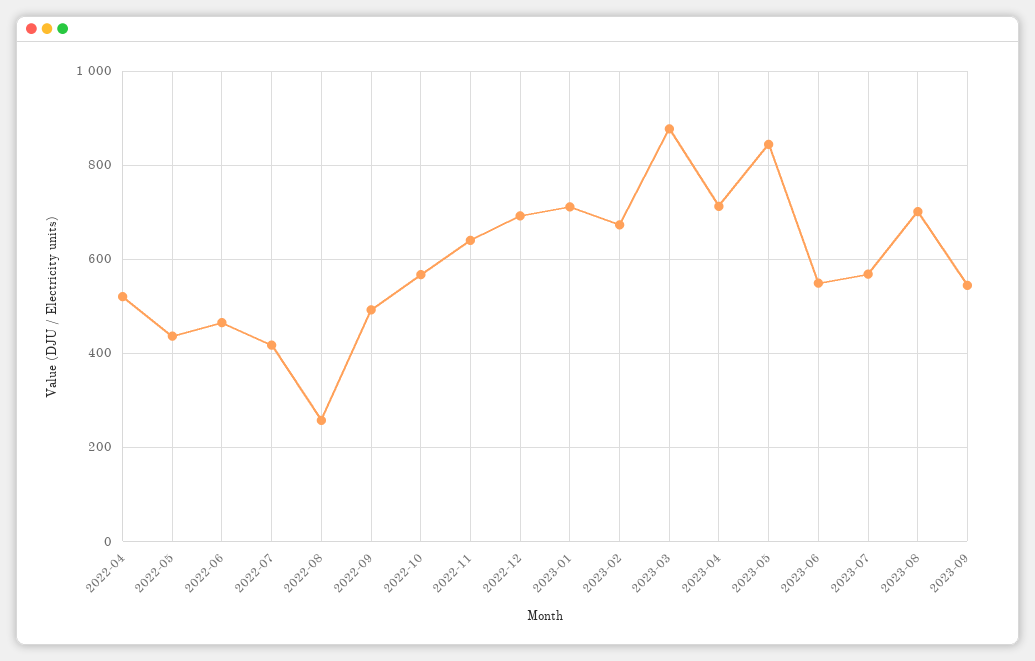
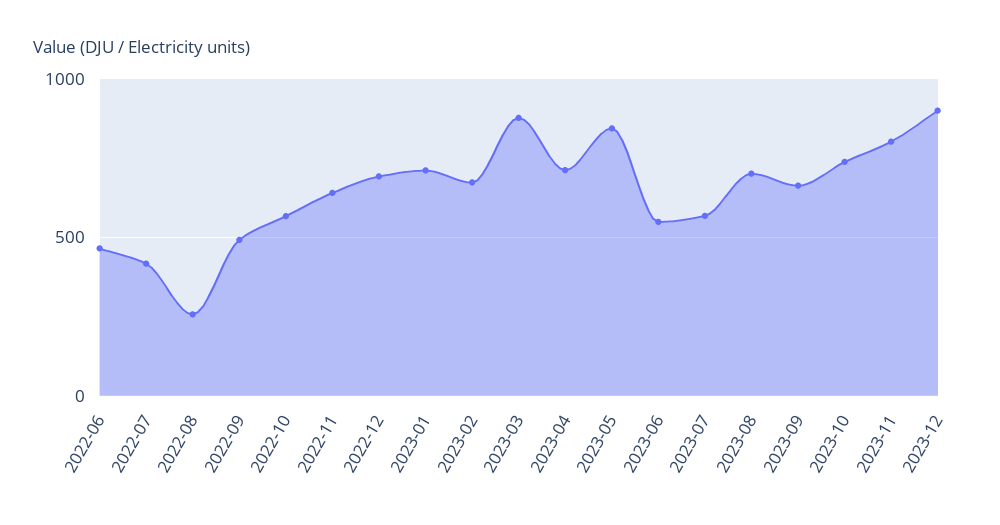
2022-04: 520 -> none
2022-05: 440 -> none
2023-09: 540 -> 650
2023-10: none -> 750
2023-11: none -> 800
2023-12: none -> 900

